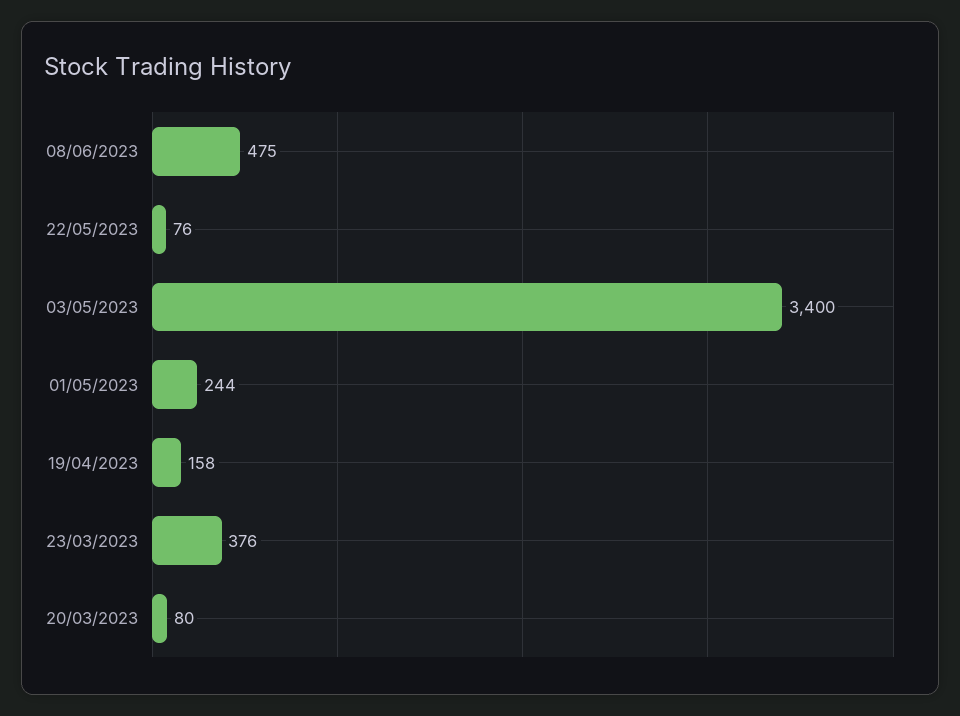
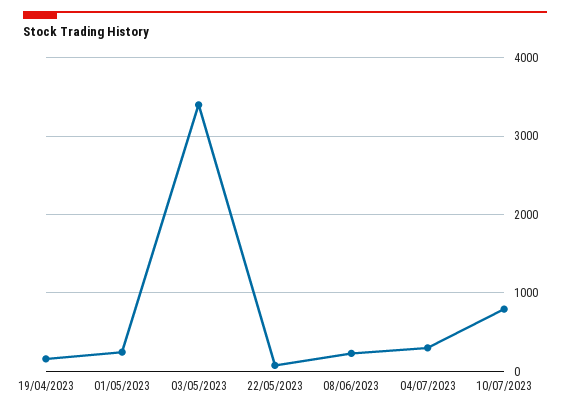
08/06/2023: 475 -> 200
23/03/2023: 376 -> none
20/03/2023: 80 -> none
04/07/2023: none -> 300
10/07/2023: none -> 800

